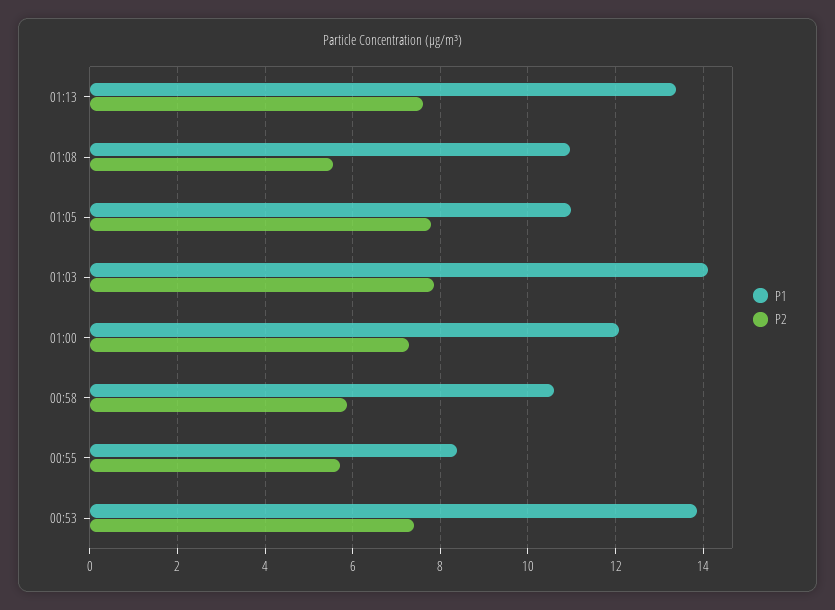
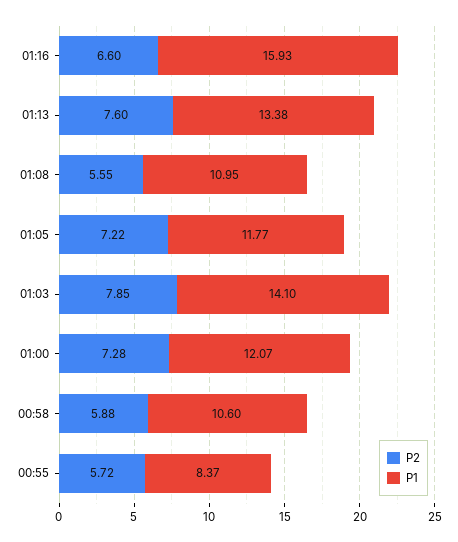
P1, 01:05: 11 -> 11.77
P2, 01:05: 7.8 -> 7.22
P1, 00:53: 13.8 -> none
P2, 00:53: 7.4 -> none
P2, 01:16: none -> 6.6
P1, 01:16: none -> 15.93

